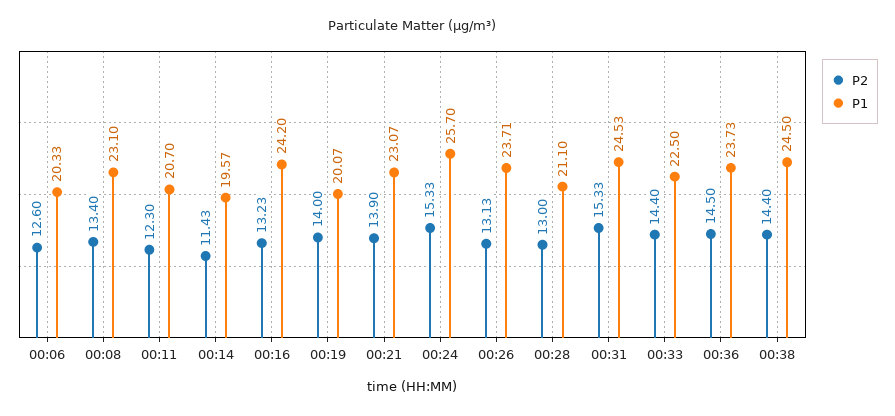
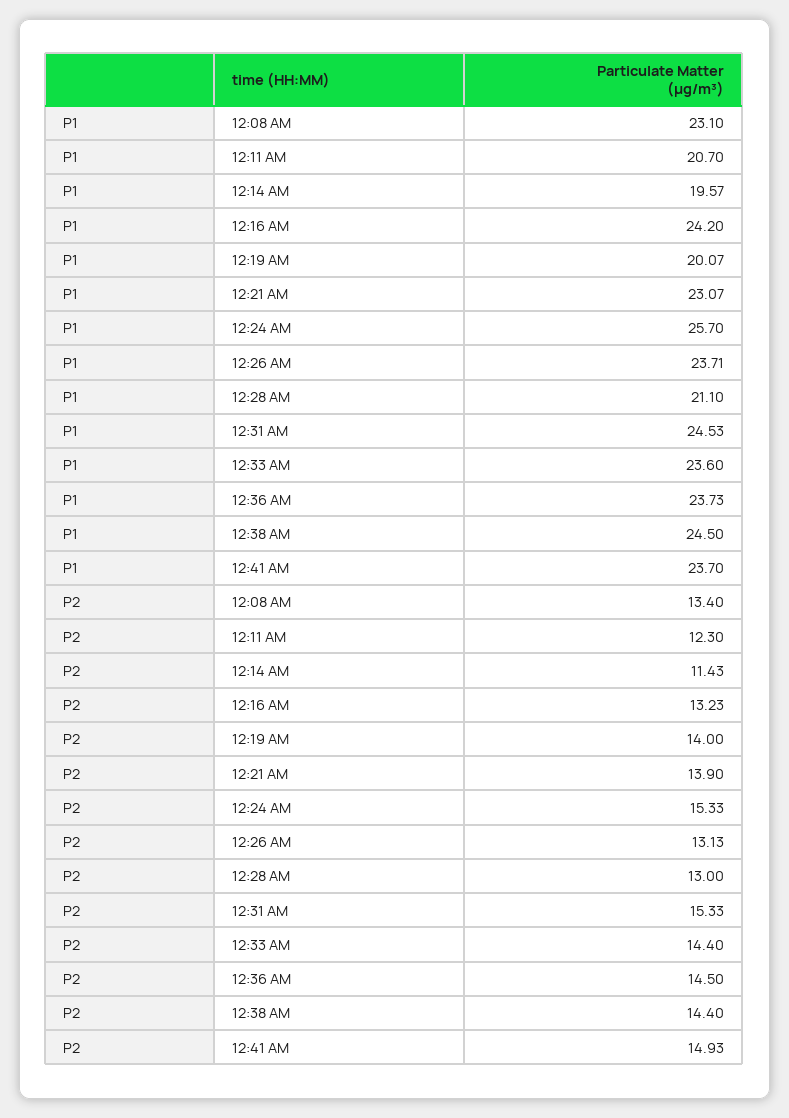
P2, 00:06: 12.6 -> none
P1, 00:06: 20.33 -> none
P1, 00:33: 22.5 -> 23.6
P1, 12:41 AM: none -> 23.7
P2, 12:41 AM: none -> 14.93

